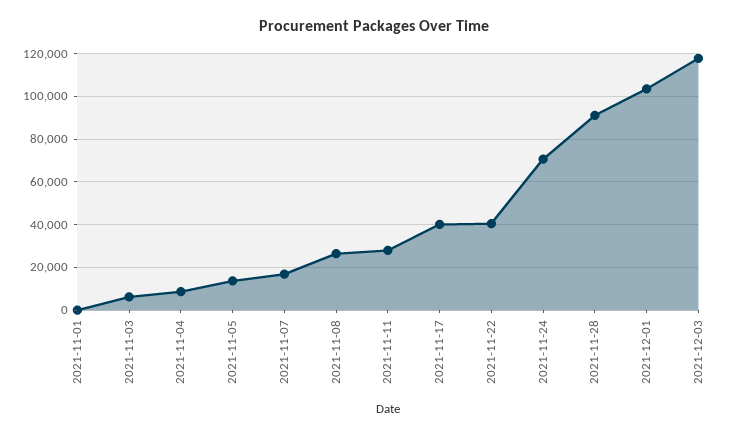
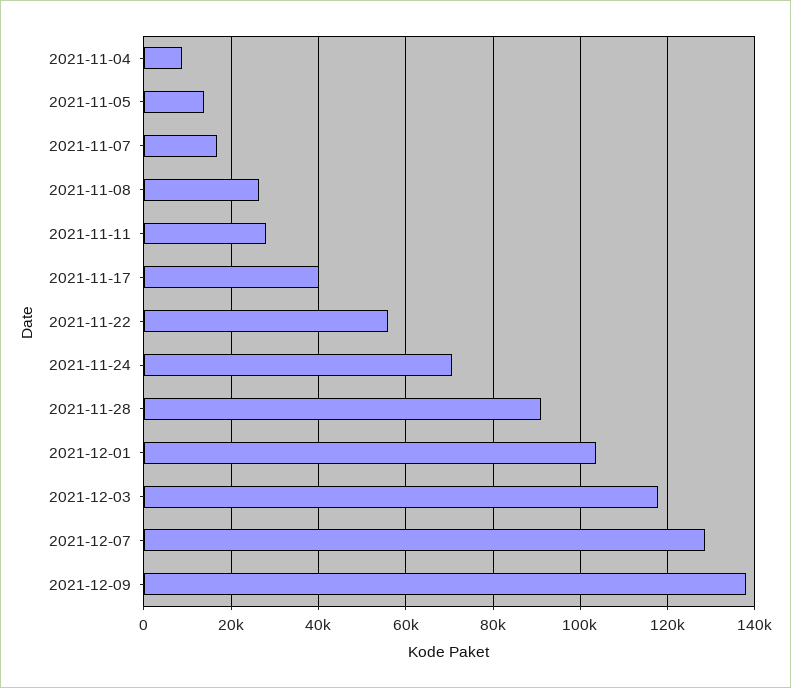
2021-11-01: 0 -> none
2021-11-03: 5000 -> none
2021-11-22: 40000 -> 56000
2021-12-07: none -> 128000
2021-12-09: none -> 138000

